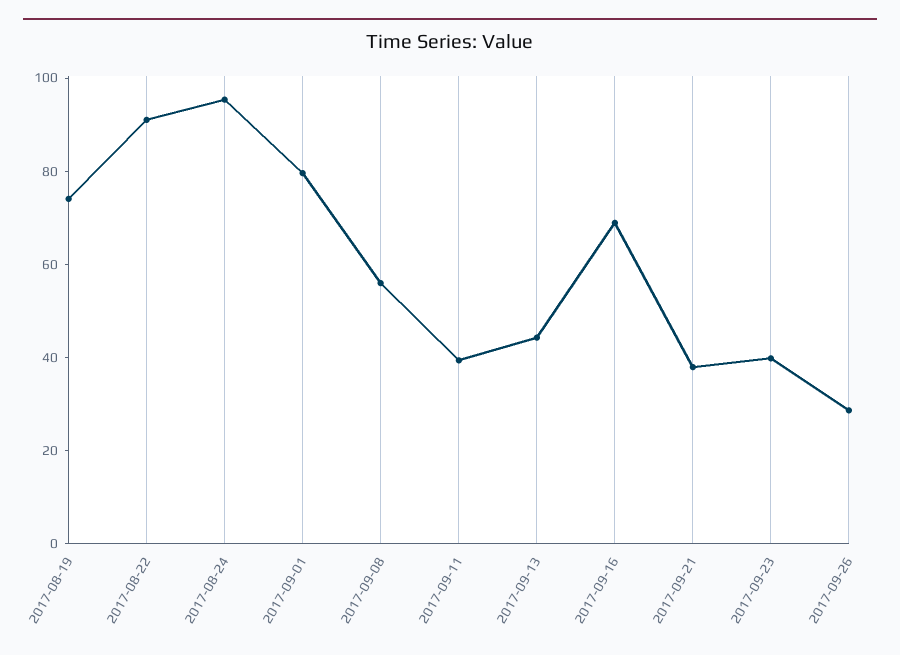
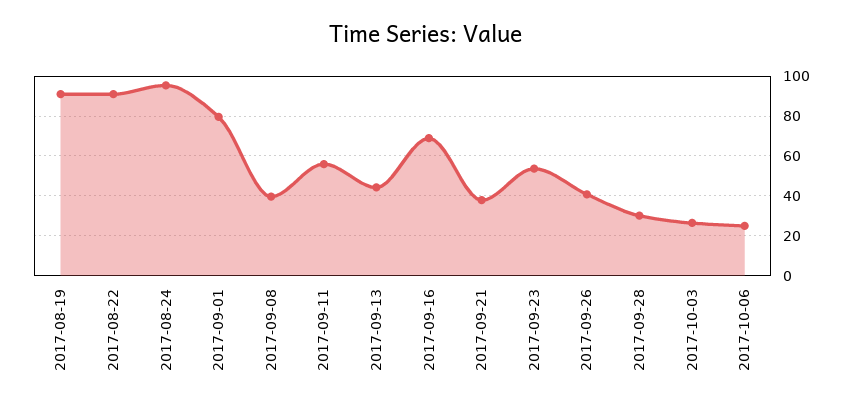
2017-08-19: 75 -> 90
2017-09-08: 55 -> 40
2017-09-11: 40 -> 55
2017-09-23: 40 -> 55
2017-09-26: 30 -> 40
2017-09-28: none -> 30
2017-10-03: none -> 25
2017-10-06: none -> 25

